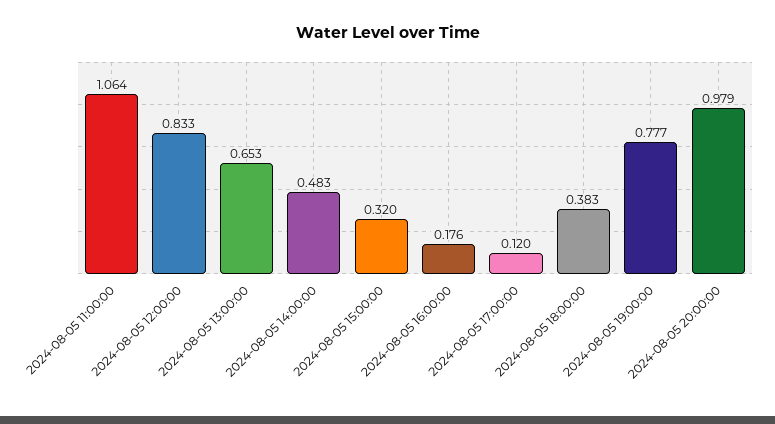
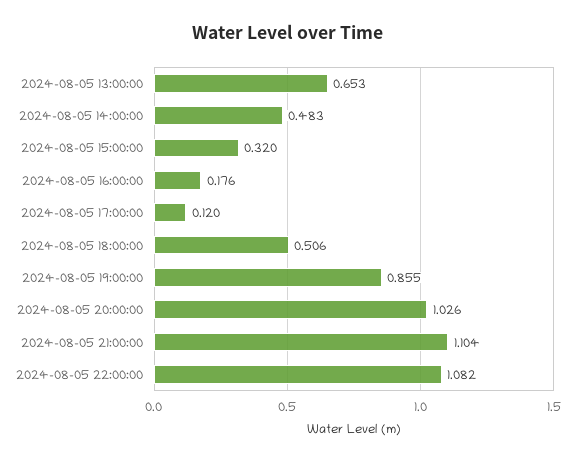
2024-08-05 11:00:00: 1.064 -> none
2024-08-05 12:00:00: 0.833 -> none
2024-08-05 18:00:00: 0.383 -> 0.506
2024-08-05 19:00:00: 0.777 -> 0.855
2024-08-05 20:00:00: 0.979 -> 1.026
2024-08-05 21:00:00: none -> 1.104
2024-08-05 22:00:00: none -> 1.082

